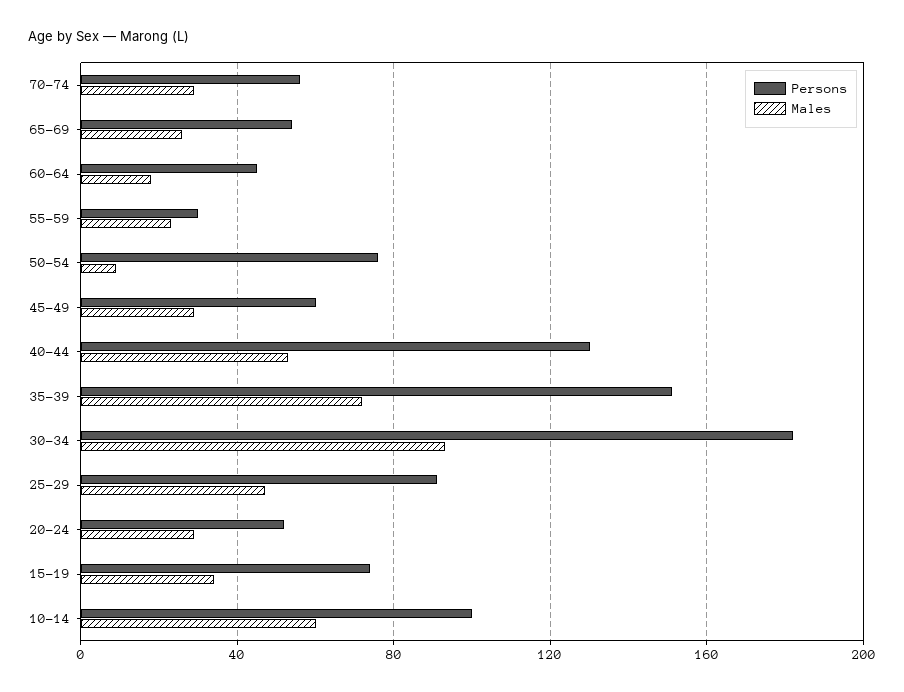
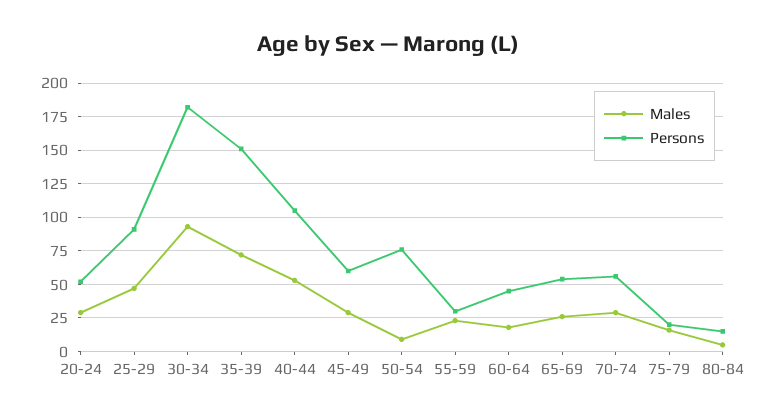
Persons, 40-44: 130 -> 105
Persons, 15-19: 75 -> none
Males, 15-19: 35 -> none
Persons, 10-14: 100 -> none
Males, 10-14: 60 -> none
Males, 75-79: none -> 15
Persons, 75-79: none -> 20
Males, 80-84: none -> 5
Persons, 80-84: none -> 15

